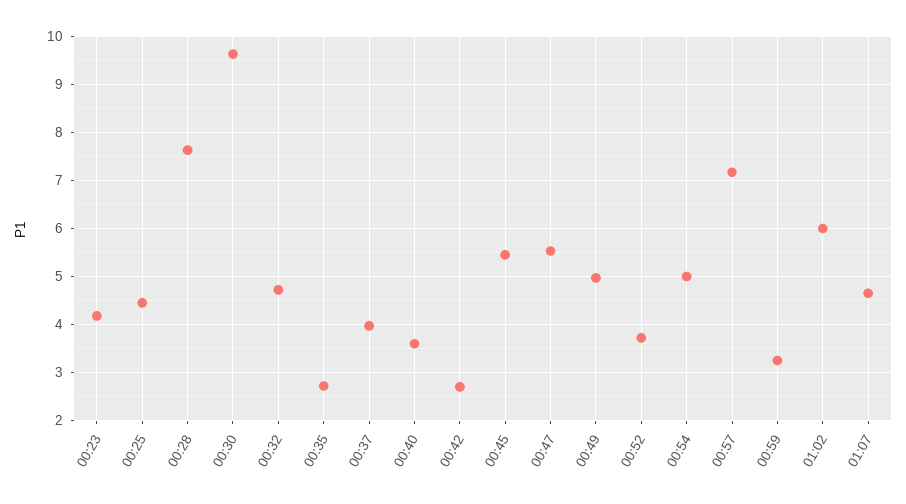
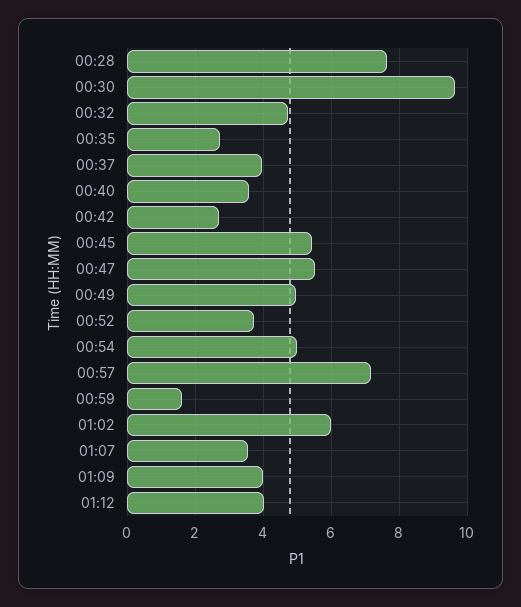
00:23: 4.2 -> none
00:25: 4.4 -> none
00:59: 3.2 -> 1.6
01:07: 4.6 -> 3.6
01:09: none -> 4
01:12: none -> 4

